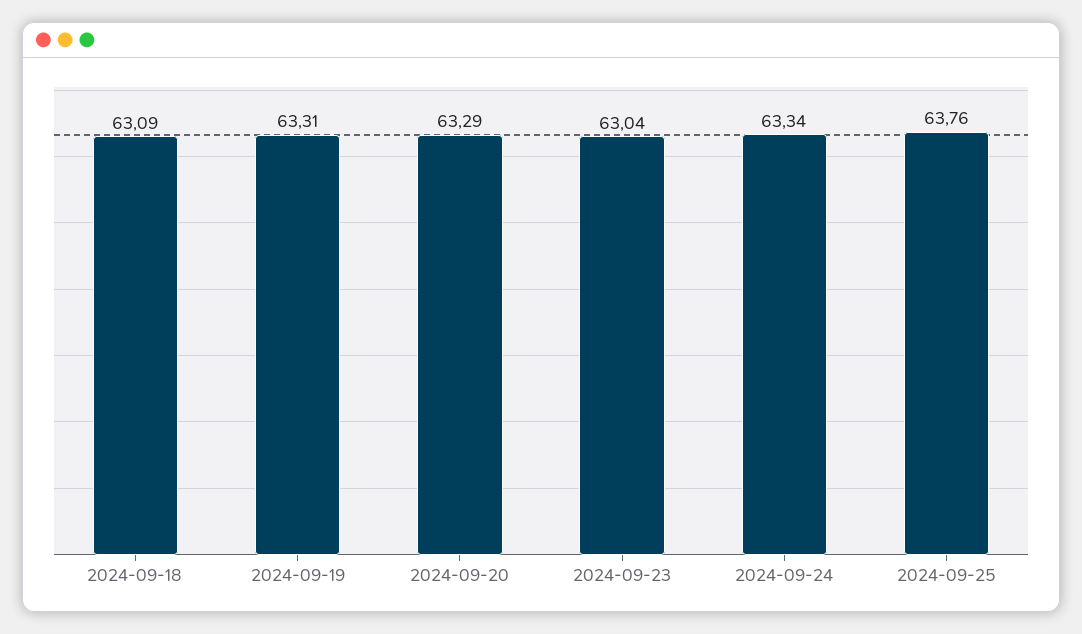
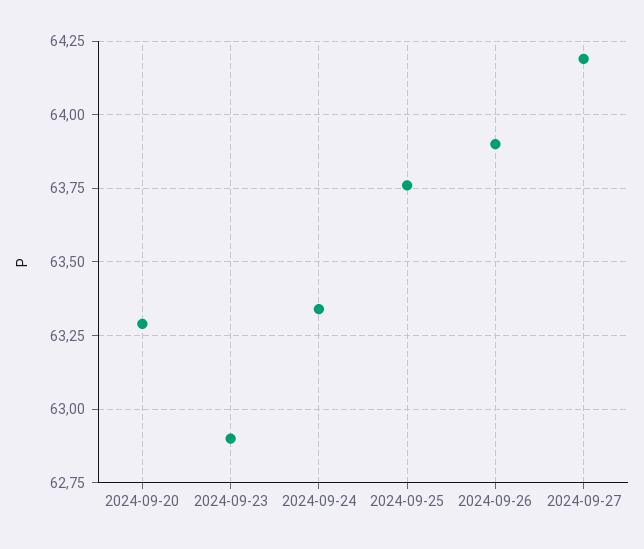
2024-09-18: 63.09 -> none
2024-09-19: 63.31 -> none
2024-09-23: 63.04 -> 62.9
2024-09-26: none -> 63.9
2024-09-27: none -> 64.2

